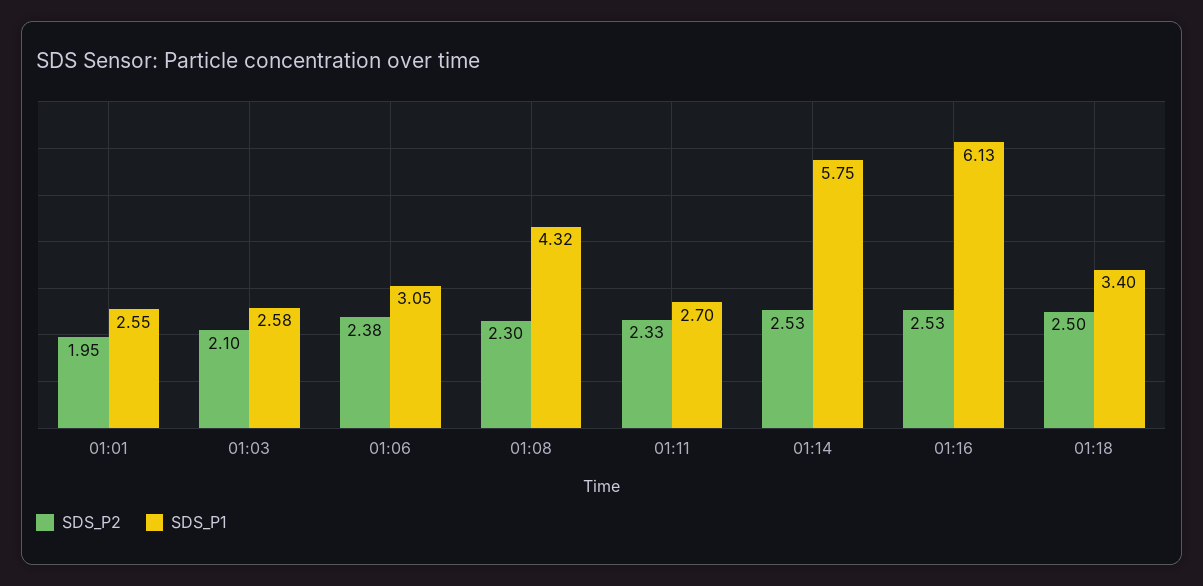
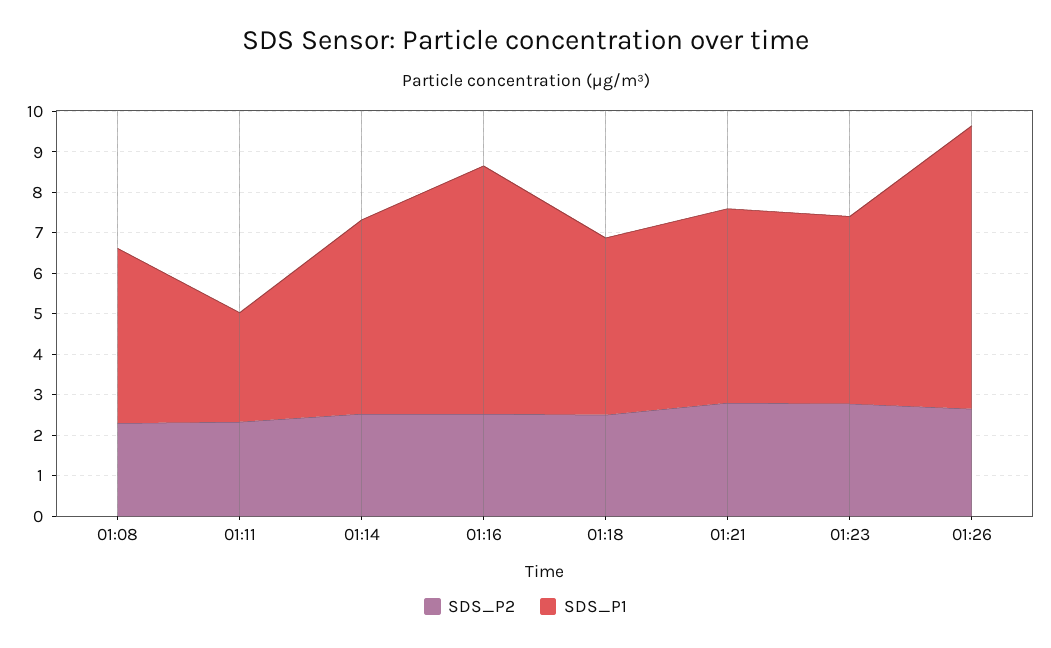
SDS_P2, 01:01: 1.95 -> none
SDS_P1, 01:01: 2.55 -> none
SDS_P2, 01:03: 2.1 -> none
SDS_P1, 01:03: 2.58 -> none
SDS_P2, 01:06: 2.38 -> none
SDS_P1, 01:06: 3.05 -> none
SDS_P1, 01:14: 5.75 -> 4.8
SDS_P1, 01:18: 3.4 -> 4.4
SDS_P2, 01:21: none -> 2.8
SDS_P1, 01:21: none -> 4.8
SDS_P2, 01:23: none -> 2.8
SDS_P1, 01:23: none -> 4.6
SDS_P2, 01:26: none -> 2.6
SDS_P1, 01:26: none -> 7

